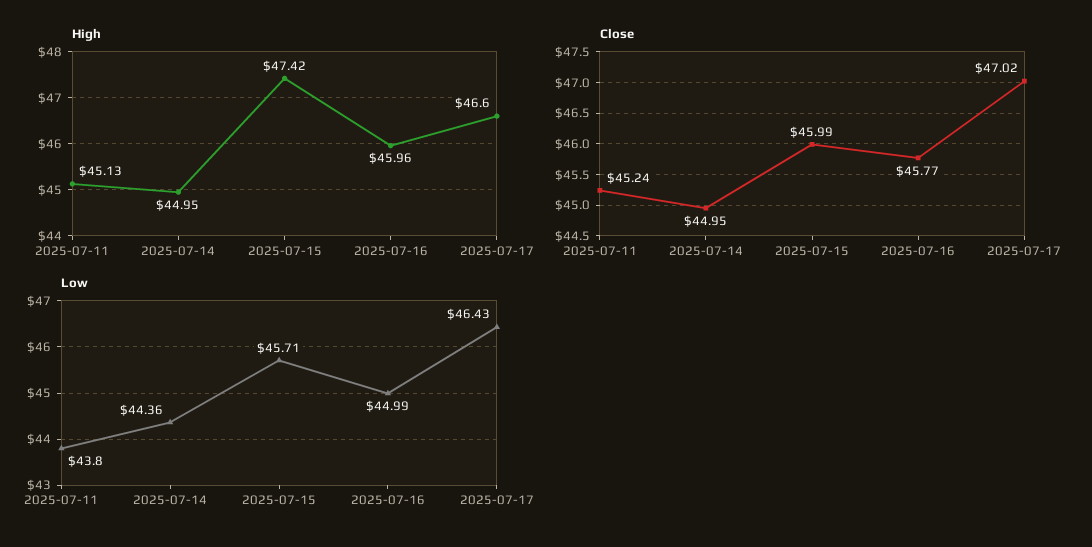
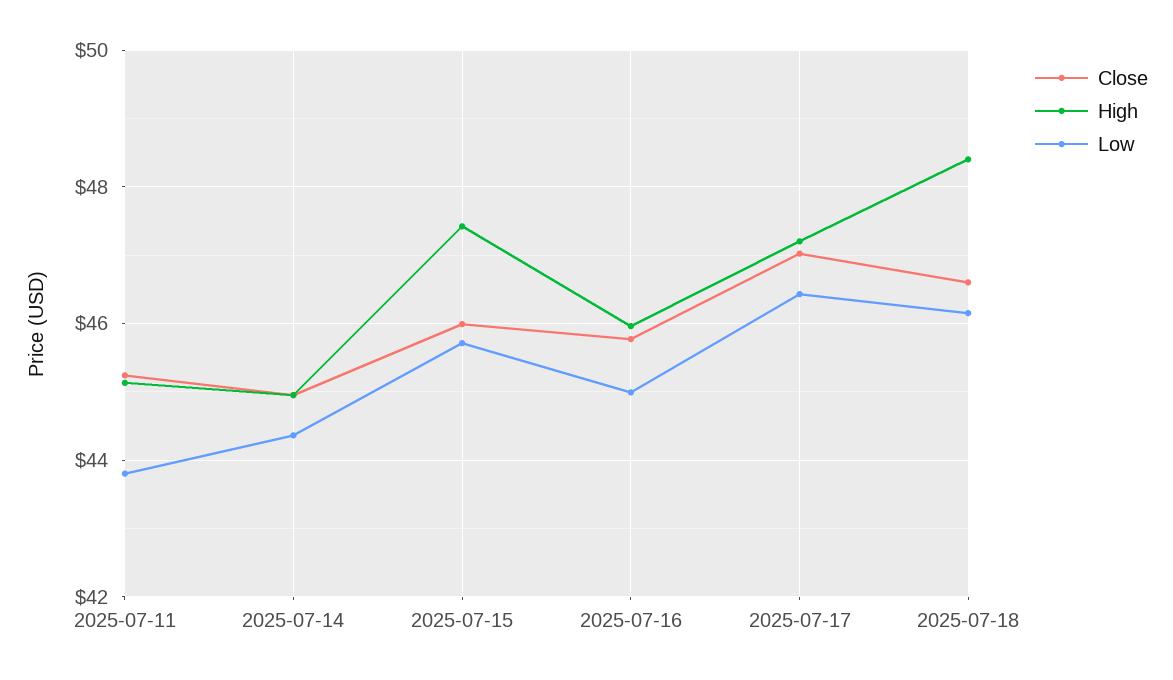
High, 2025-07-17: 46.6 -> 47.2
Close, 2025-07-18: none -> 46.6
High, 2025-07-18: none -> 48.4
Low, 2025-07-18: none -> 46.2

